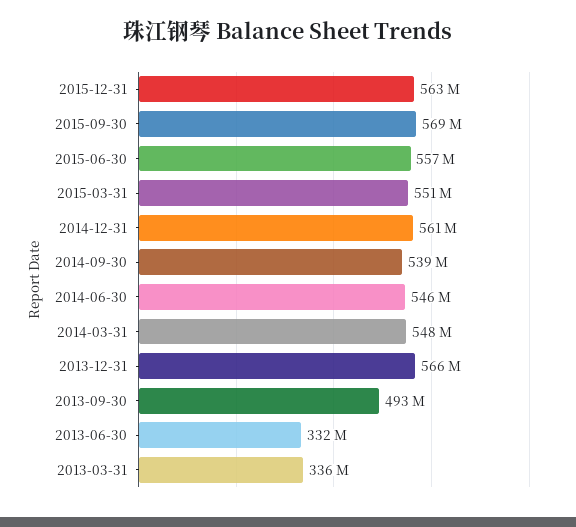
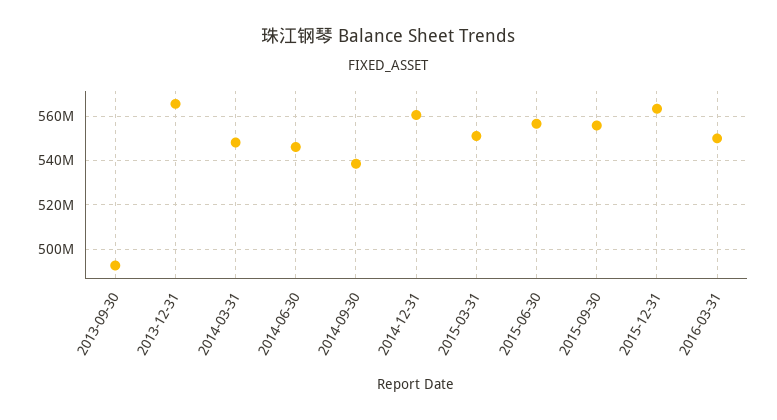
2015-09-30: 569000000 -> 555000000
2013-06-30: 332000000 -> none
2013-03-31: 336000000 -> none
2016-03-31: none -> 550000000

